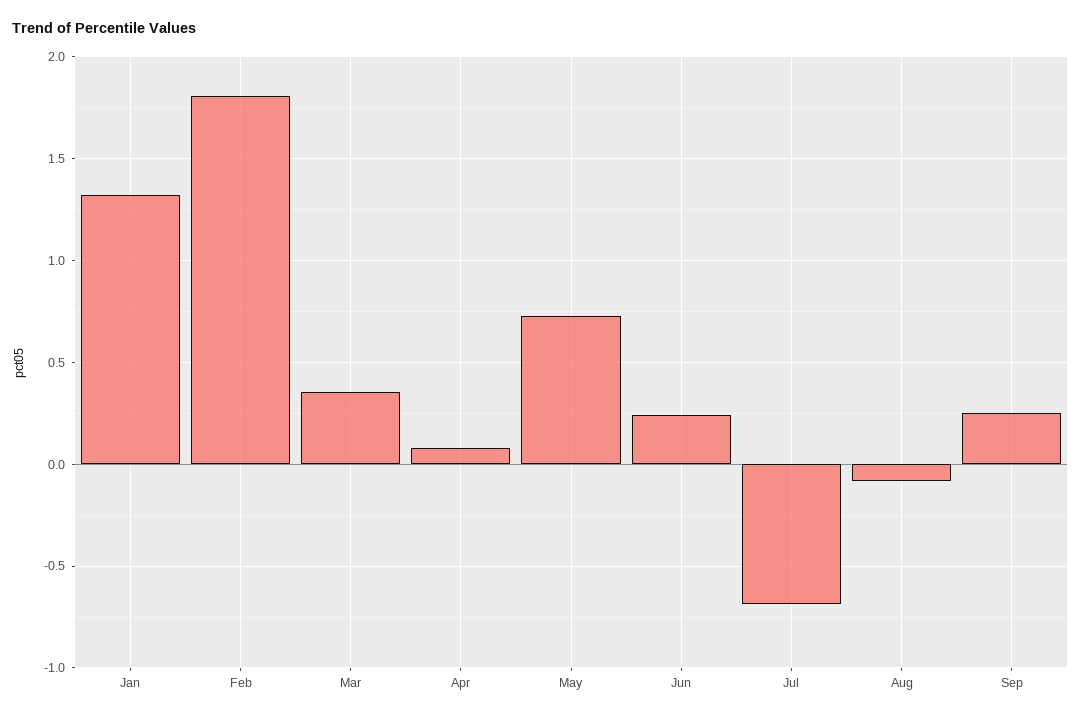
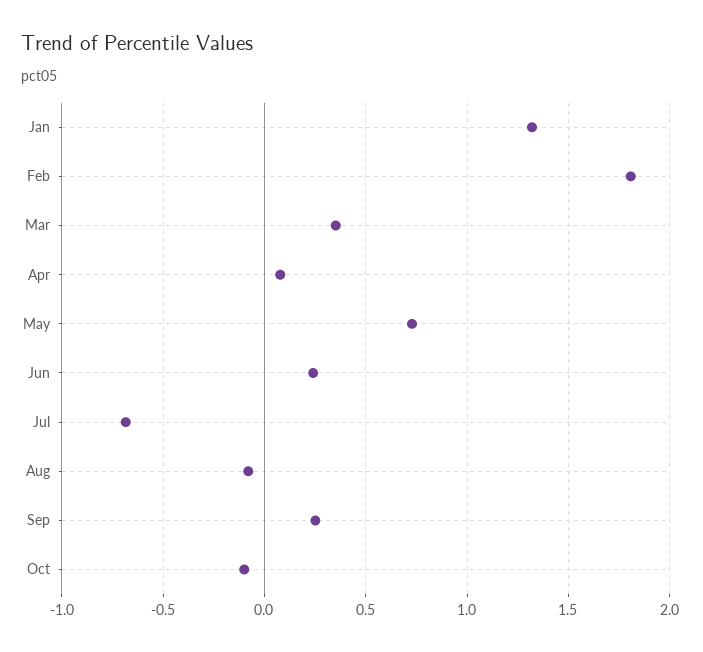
Oct: none -> -0.1

